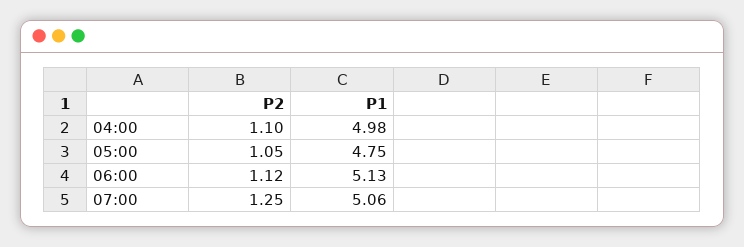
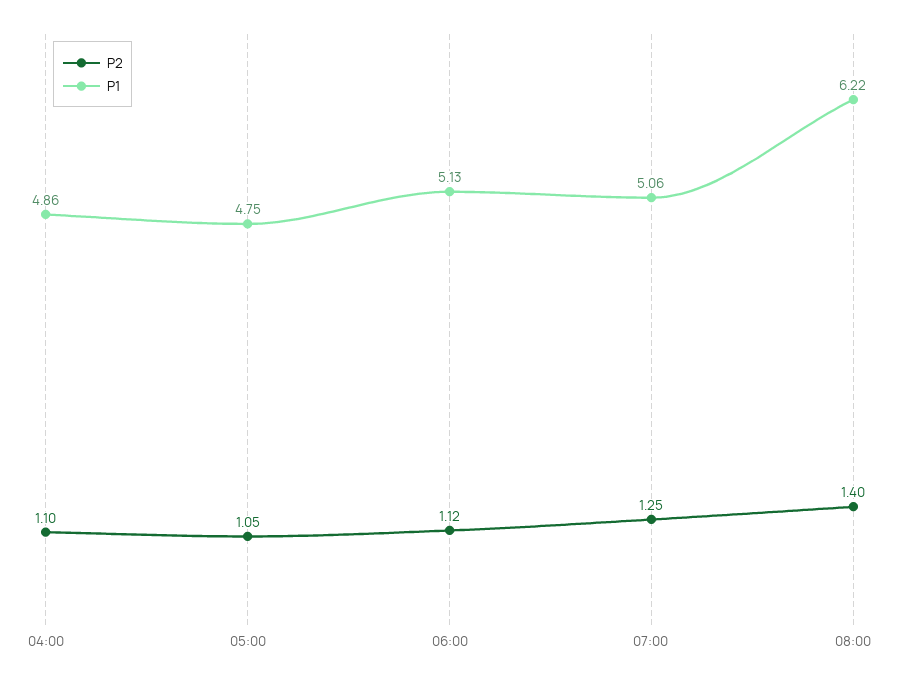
P1, 04:00: 4.98 -> 4.86
P2, 08:00: none -> 1.4
P1, 08:00: none -> 6.22

